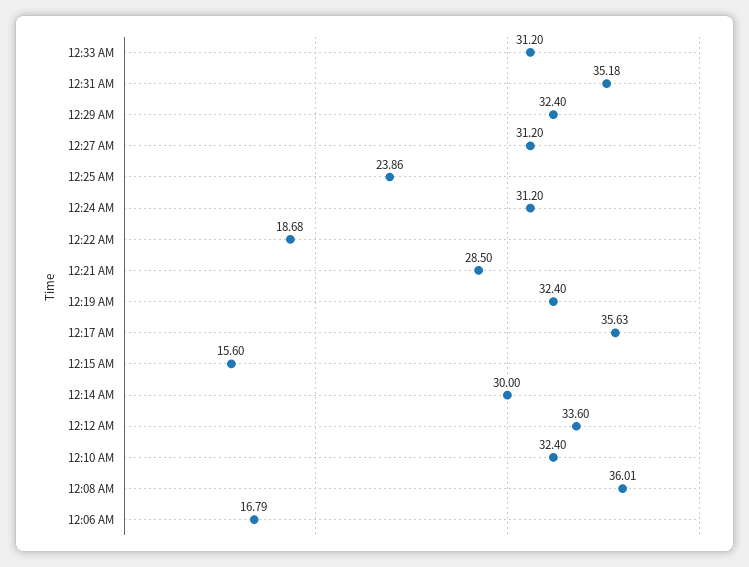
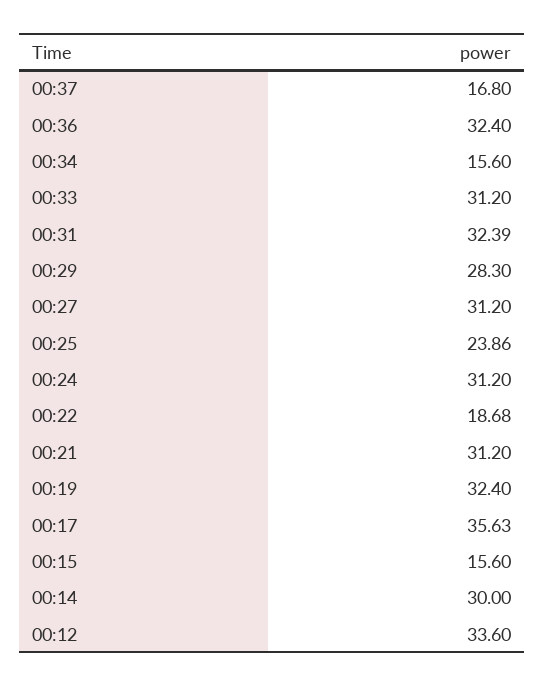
12:31 AM: 35.18 -> 32.39
12:29 AM: 32.4 -> 28.3
12:21 AM: 28.5 -> 31.2
12:10 AM: 32.4 -> none
12:08 AM: 36.01 -> none
12:06 AM: 16.79 -> none
00:37: none -> 16.8
00:36: none -> 32.4
00:34: none -> 15.6

